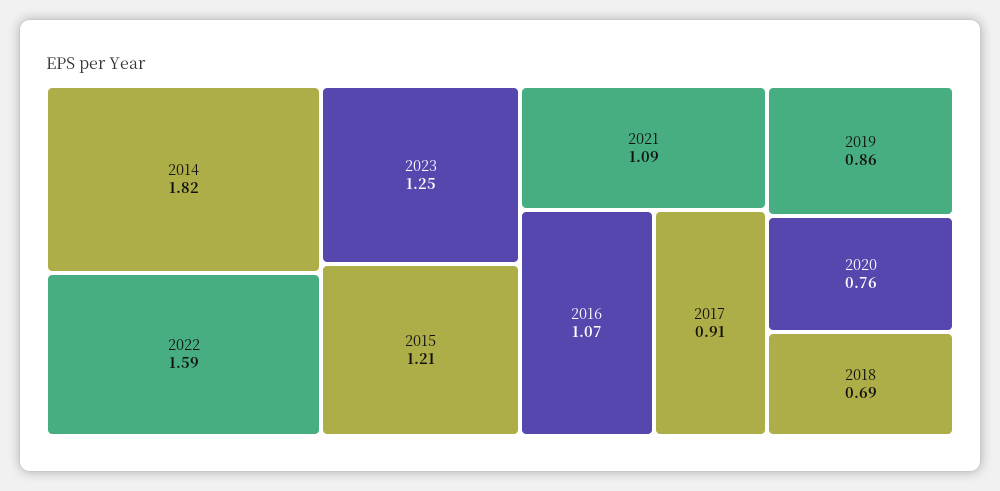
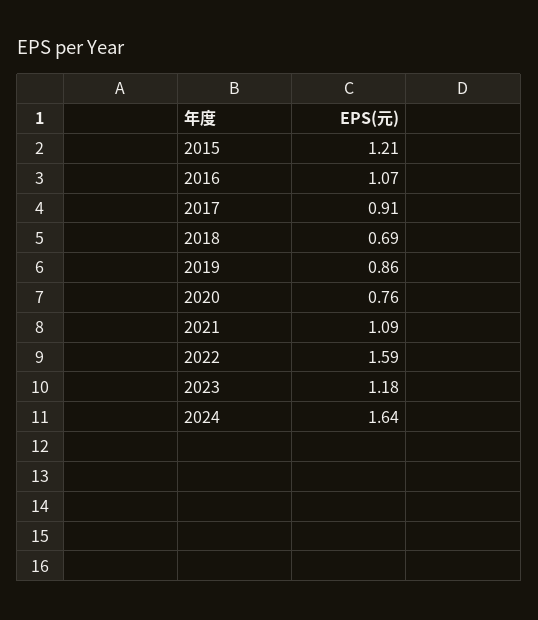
2014: 1.82 -> none
2023: 1.25 -> 1.18
2024: none -> 1.64

